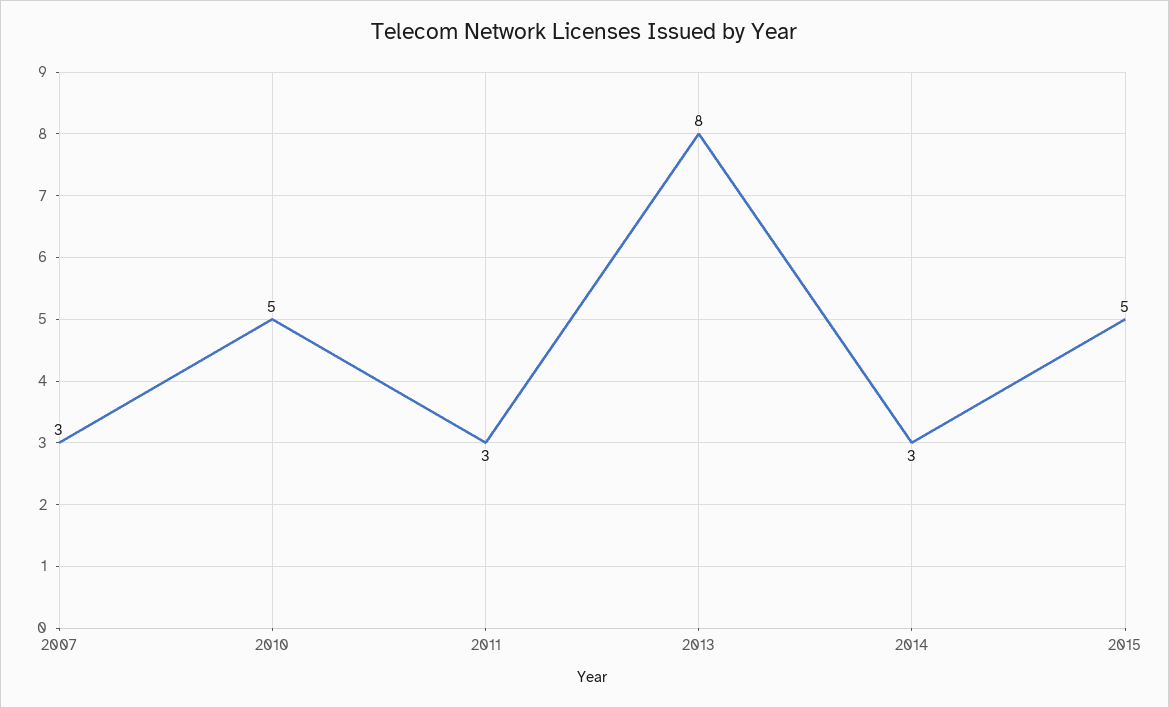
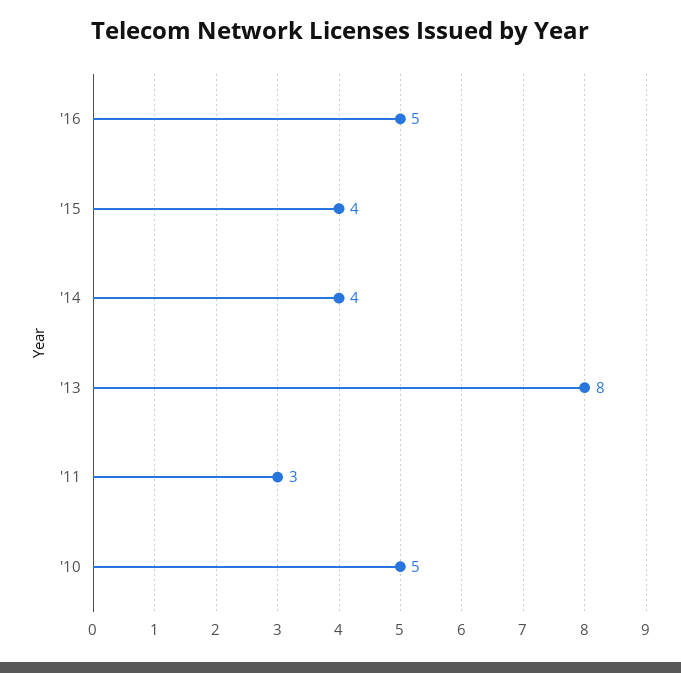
2007: 3 -> none
2014: 3 -> 4
2015: 5 -> 4
'16: none -> 5

